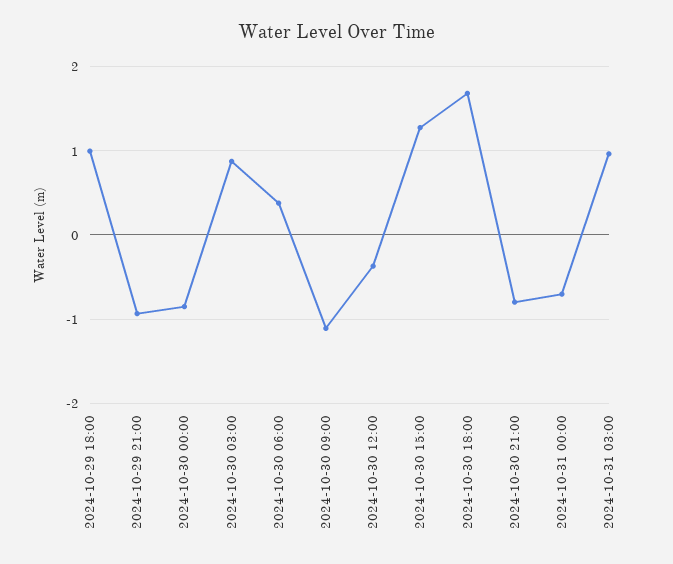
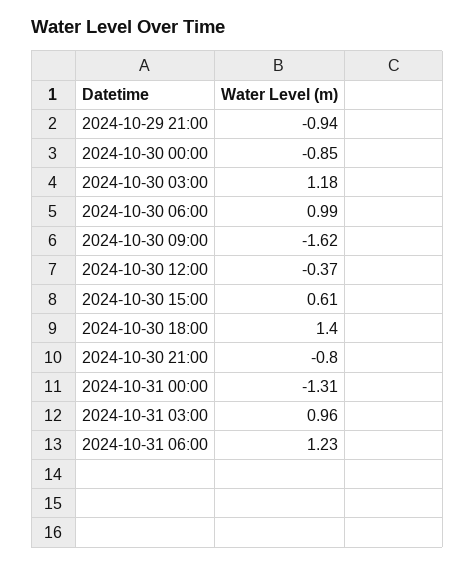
2024-10-29 18:00: 1 -> none
2024-10-30 03:00: 0.9 -> 1.18
2024-10-30 06:00: 0.4 -> 0.99
2024-10-30 09:00: -1.1 -> -1.62
2024-10-30 15:00: 1.3 -> 0.61
2024-10-30 18:00: 1.7 -> 1.4
2024-10-31 00:00: -0.7 -> -1.31
2024-10-31 06:00: none -> 1.23

